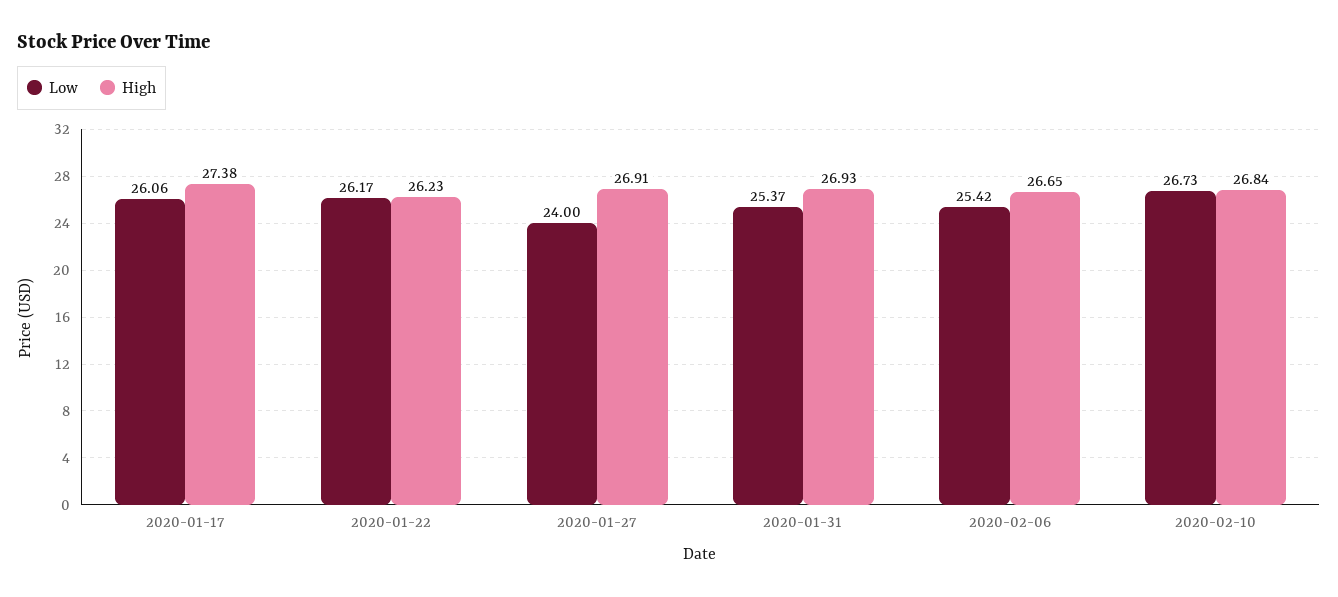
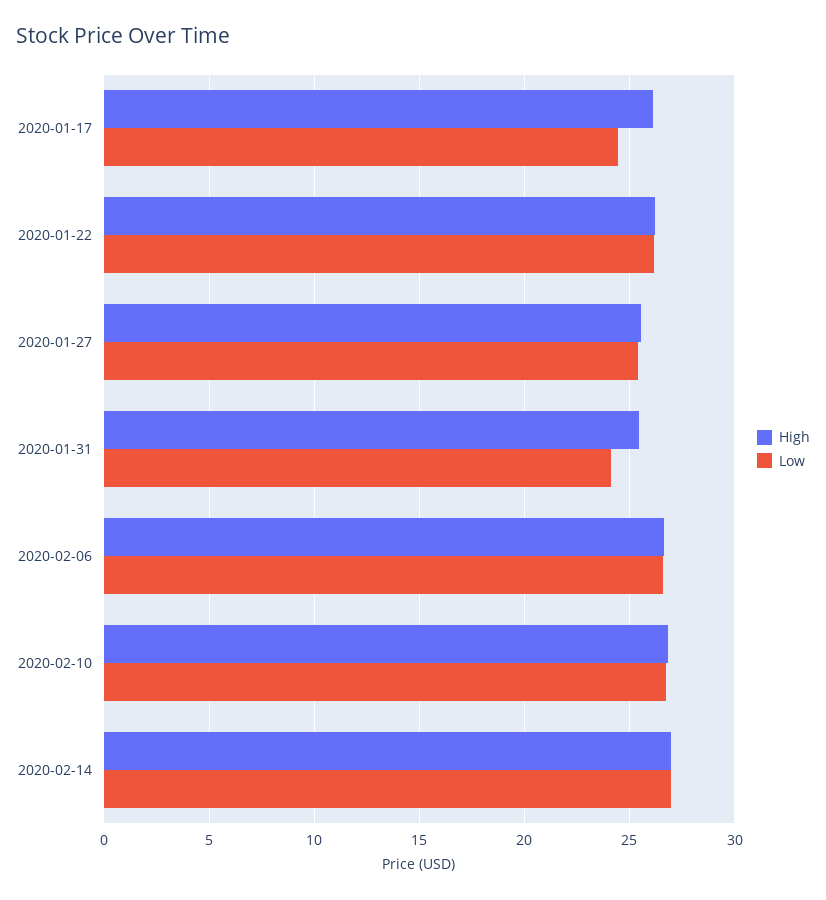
Low, 2020-01-17: 26.06 -> 24.5
High, 2020-01-17: 27.38 -> 26
Low, 2020-01-27: 24 -> 25.5
High, 2020-01-27: 26.91 -> 25.5
Low, 2020-01-31: 25.37 -> 24
High, 2020-01-31: 26.93 -> 25.5
Low, 2020-02-06: 25.42 -> 26.5
High, 2020-02-14: none -> 27
Low, 2020-02-14: none -> 27

